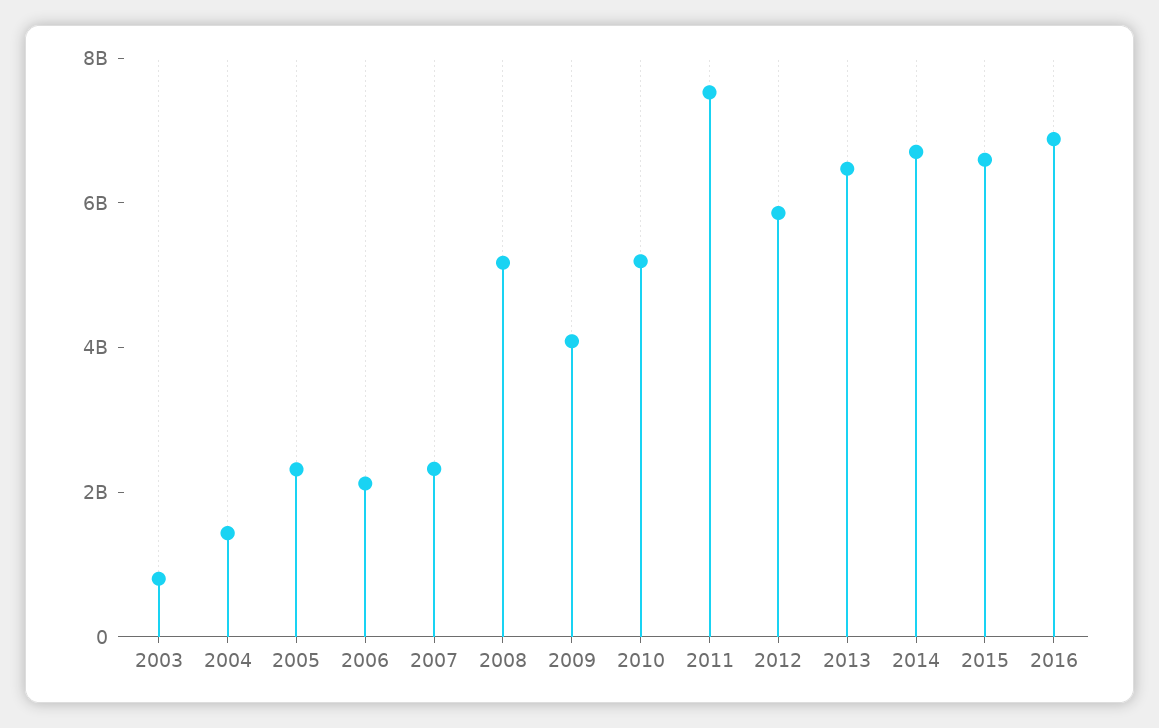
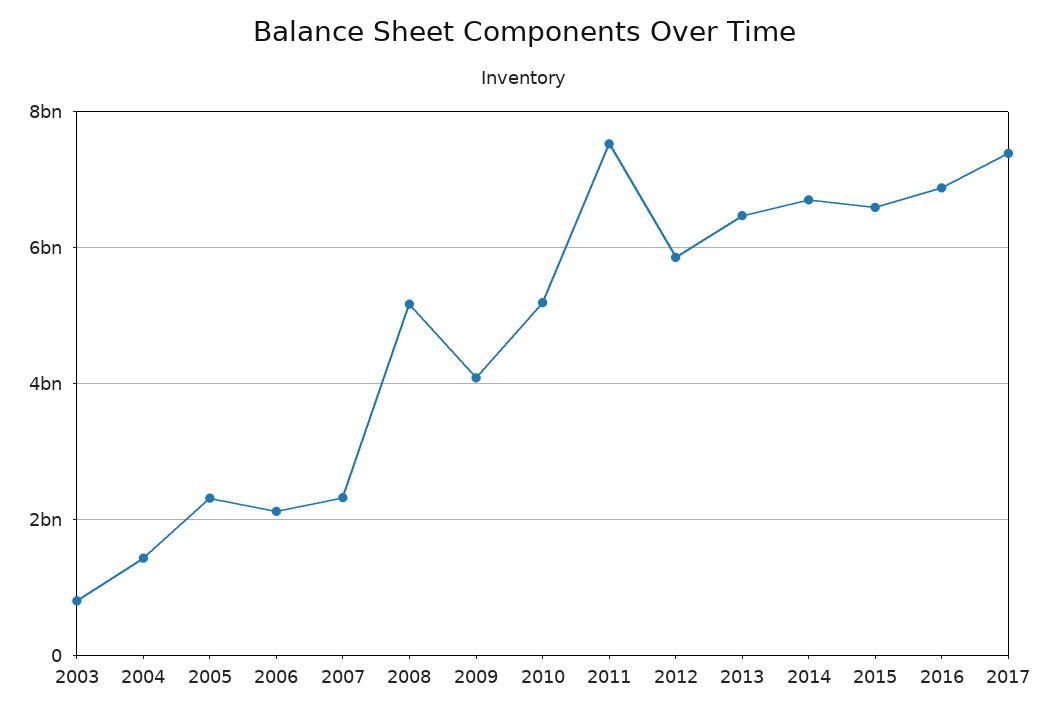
2017: none -> 7400000000

